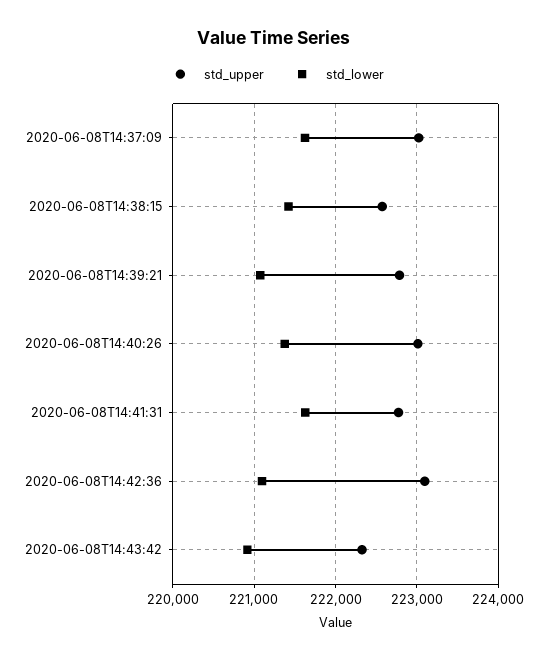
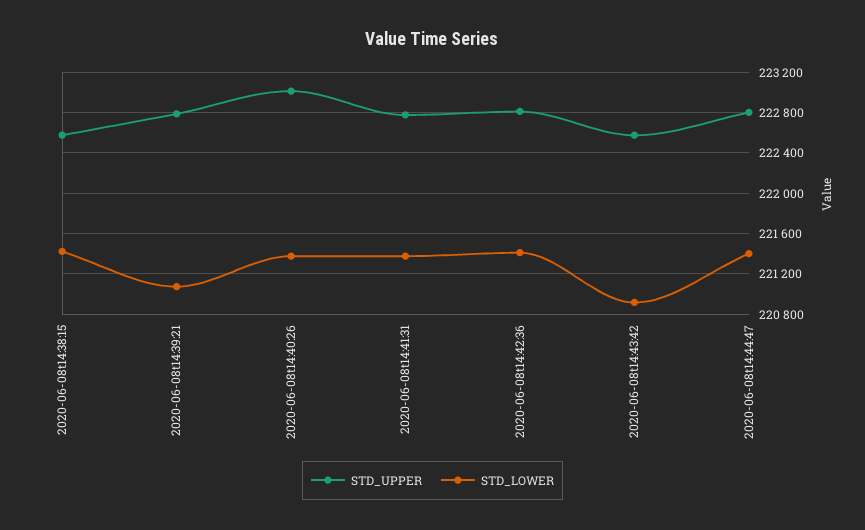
std_upper, 2020-06-08T14:37:09: 223000 -> none
std_lower, 2020-06-08T14:37:09: 221600 -> none
std_lower, 2020-06-08T14:41:31: 221600 -> 221400
std_upper, 2020-06-08T14:42:36: 223100 -> 222800
std_lower, 2020-06-08T14:42:36: 221100 -> 221400
std_upper, 2020-06-08T14:43:42: 222300 -> 222600
std_upper, 2020-06-08t14:44:47: none -> 222800
std_lower, 2020-06-08t14:44:47: none -> 221400

